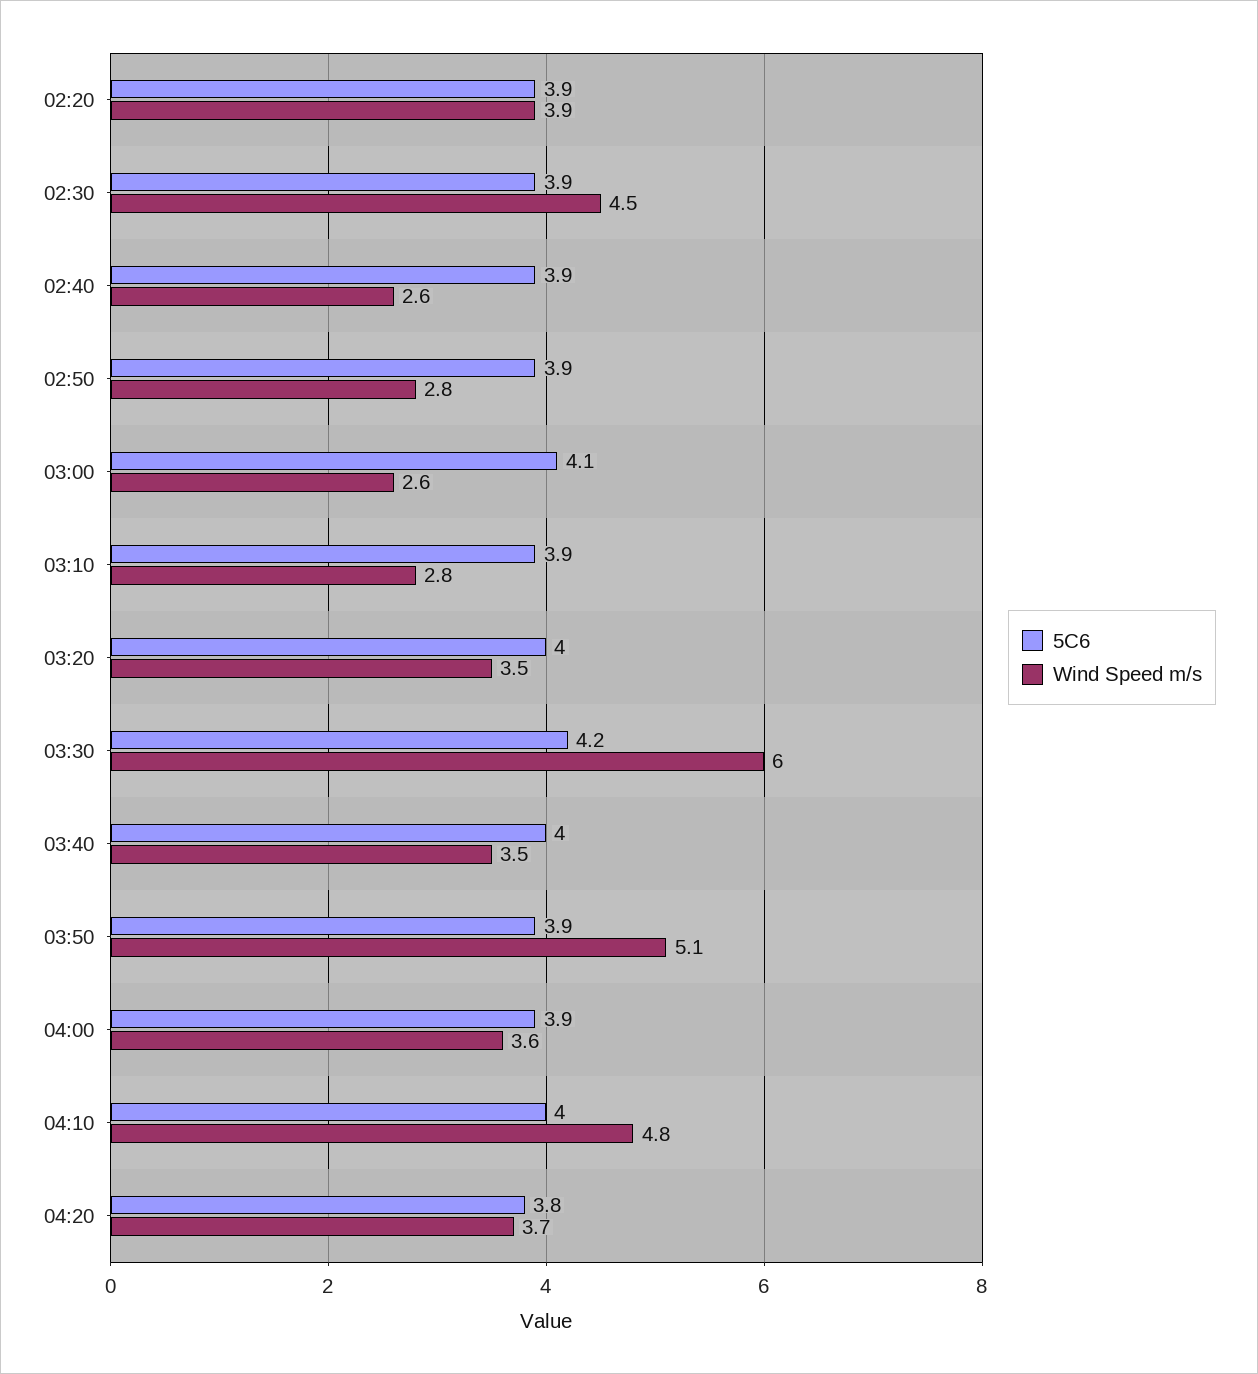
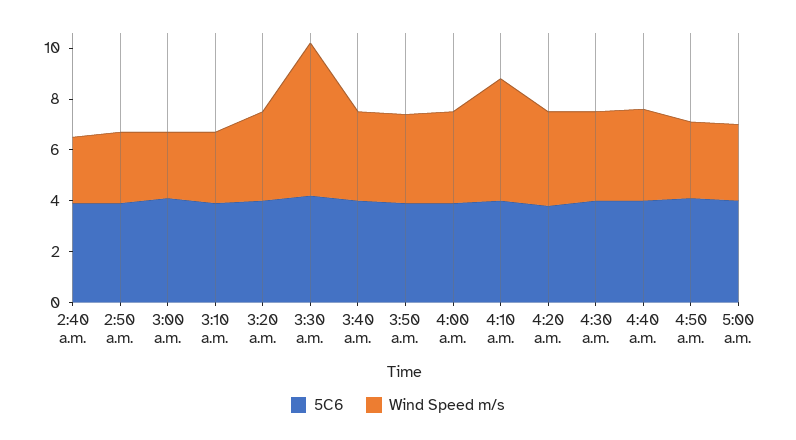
5C6, 02:20: 3.9 -> none
Wind Speed m/s, 02:20: 3.9 -> none
5C6, 02:30: 3.9 -> none
Wind Speed m/s, 02:30: 4.5 -> none
Wind Speed m/s, 03:50: 5.1 -> 3.5
5C6, 4:30 a.m.: none -> 4
Wind Speed m/s, 4:30 a.m.: none -> 3.5
5C6, 4:40 a.m.: none -> 4
Wind Speed m/s, 4:40 a.m.: none -> 3.5
5C6, 4:50 a.m.: none -> 4
Wind Speed m/s, 4:50 a.m.: none -> 3
5C6, 5:00 a.m.: none -> 4
Wind Speed m/s, 5:00 a.m.: none -> 3

